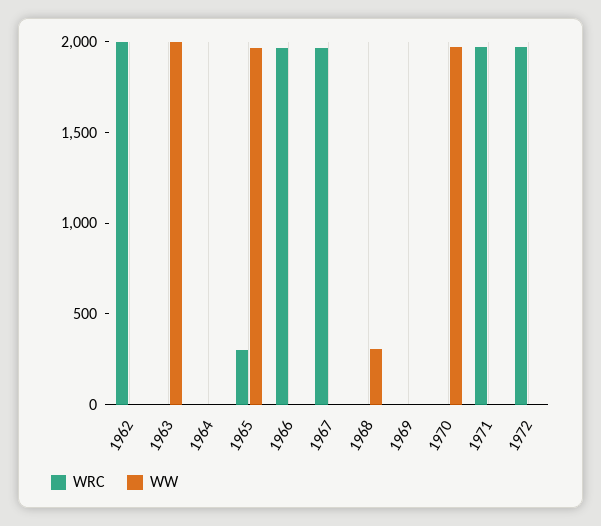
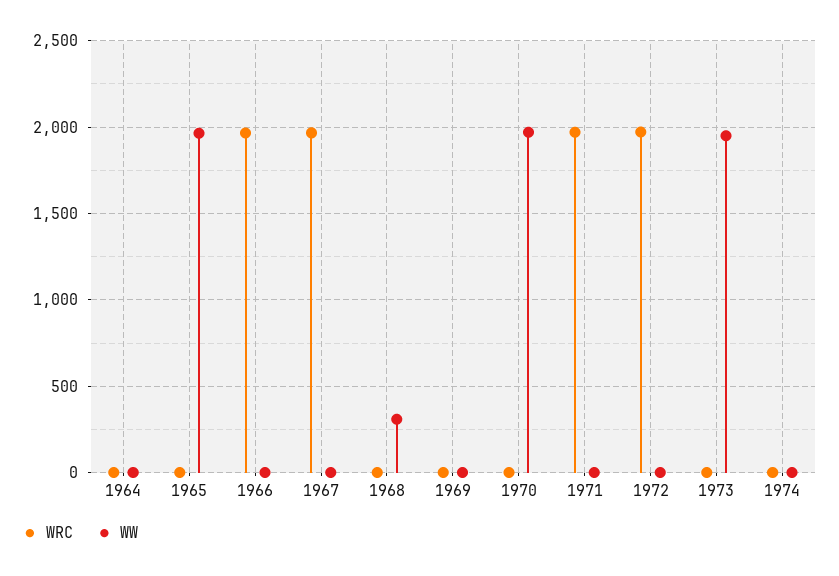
WRC, 1962: 2000 -> none
WW, 1962: 0 -> none
WRC, 1963: 0 -> none
WW, 1963: 2000 -> none
WRC, 1965: 300 -> 0
WRC, 1973: none -> 0
WW, 1973: none -> 1950
WRC, 1974: none -> 0
WW, 1974: none -> 0

